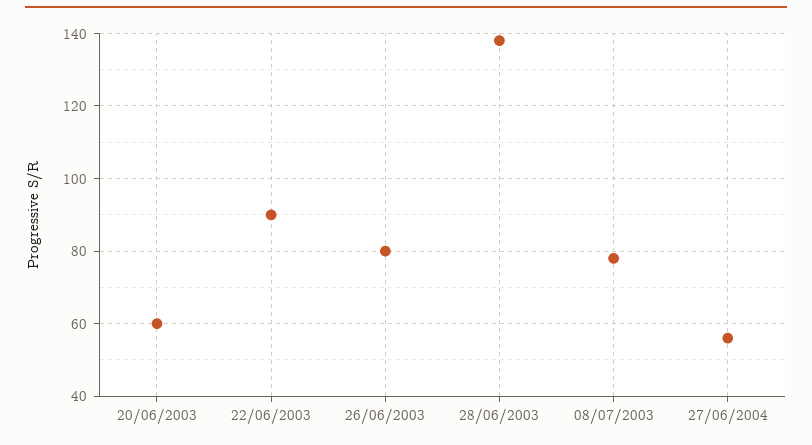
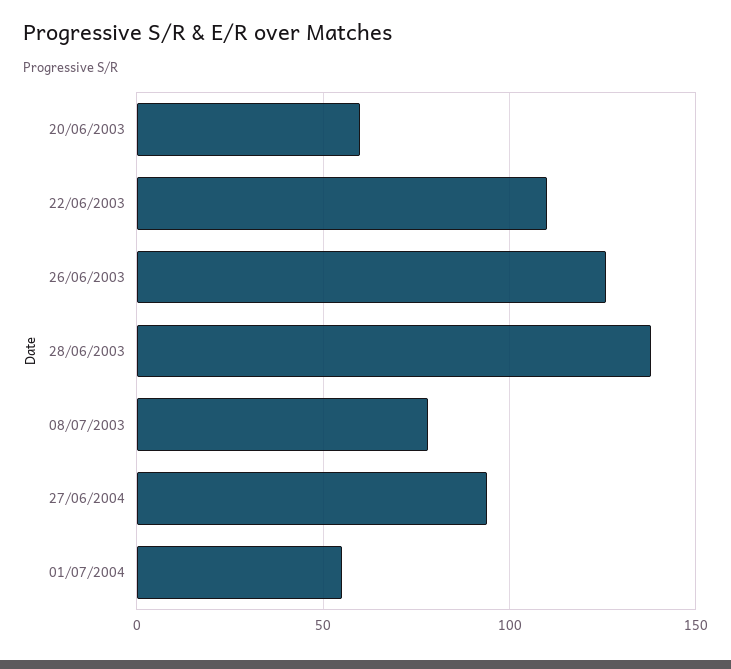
22/06/2003: 90 -> 110
26/06/2003: 80 -> 125
27/06/2004: 55 -> 95
01/07/2004: none -> 55

